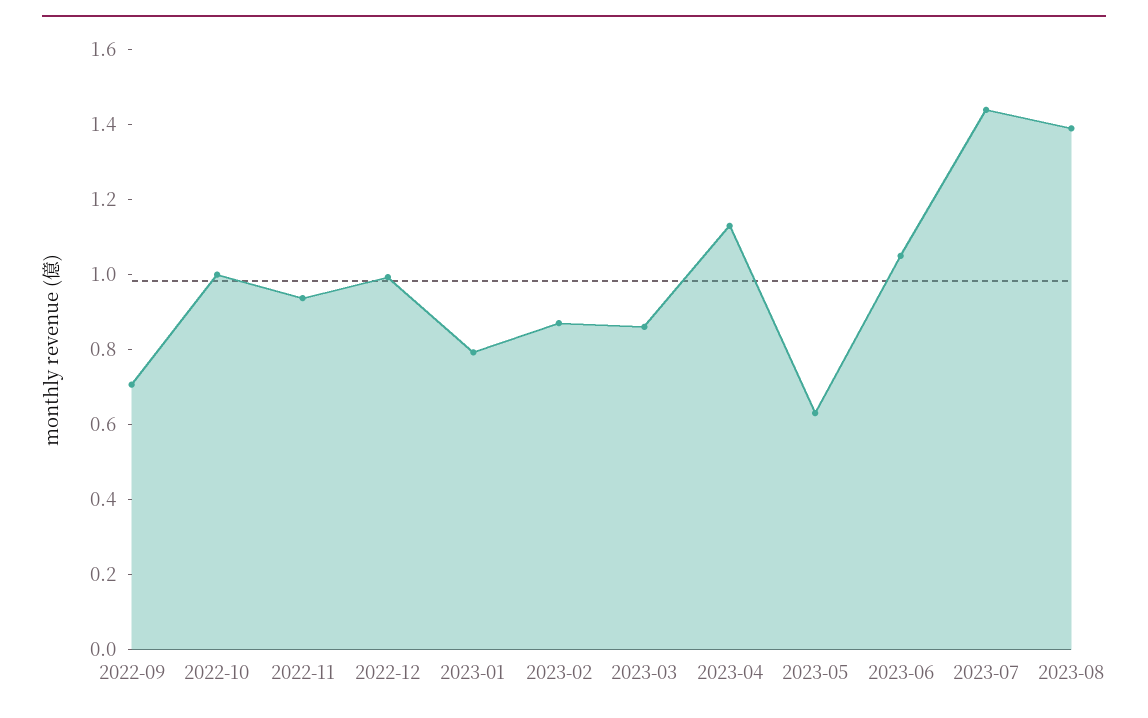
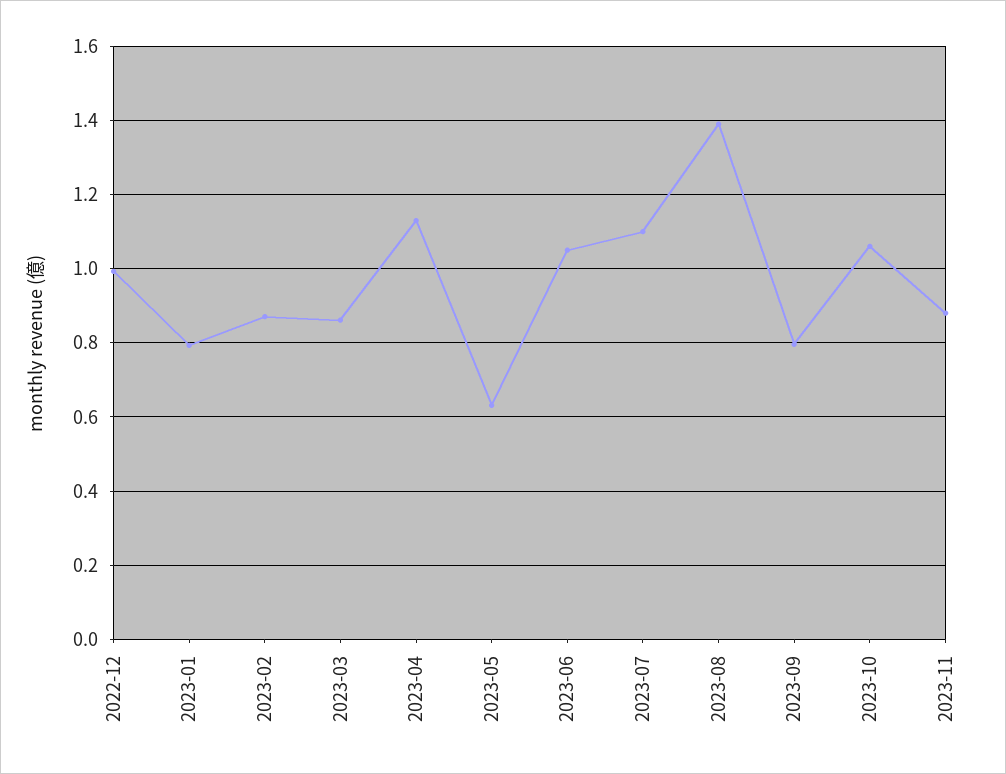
2022-09: 0.7 -> none
2022-10: 1 -> none
2022-11: 0.95 -> none
2023-07: 1.45 -> 1.1
2023-09: none -> 0.8
2023-10: none -> 1.06
2023-11: none -> 0.88

